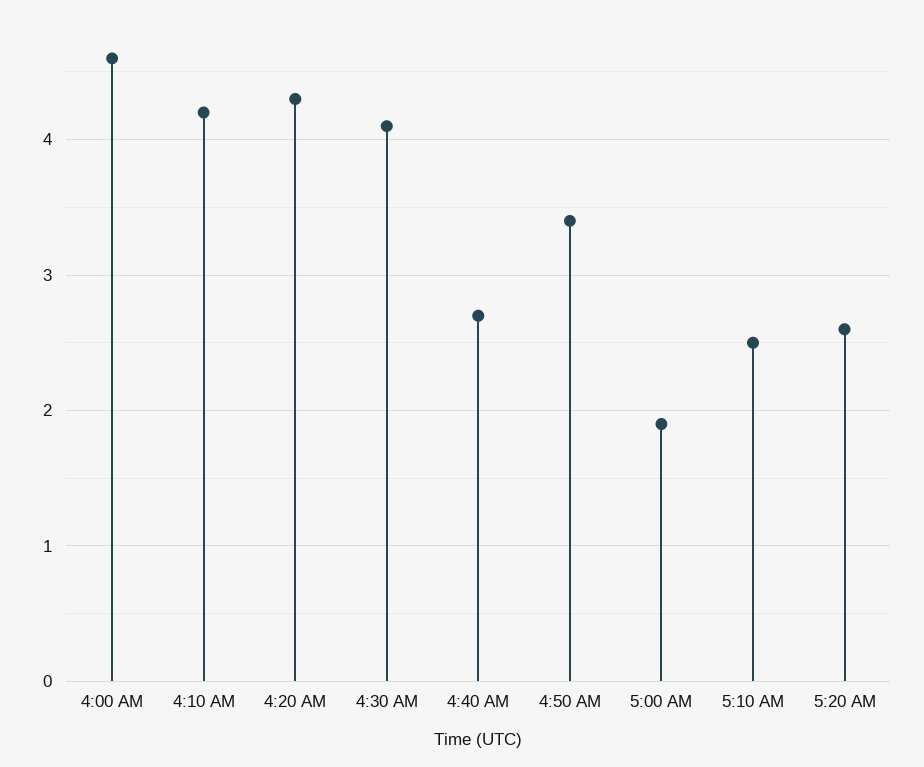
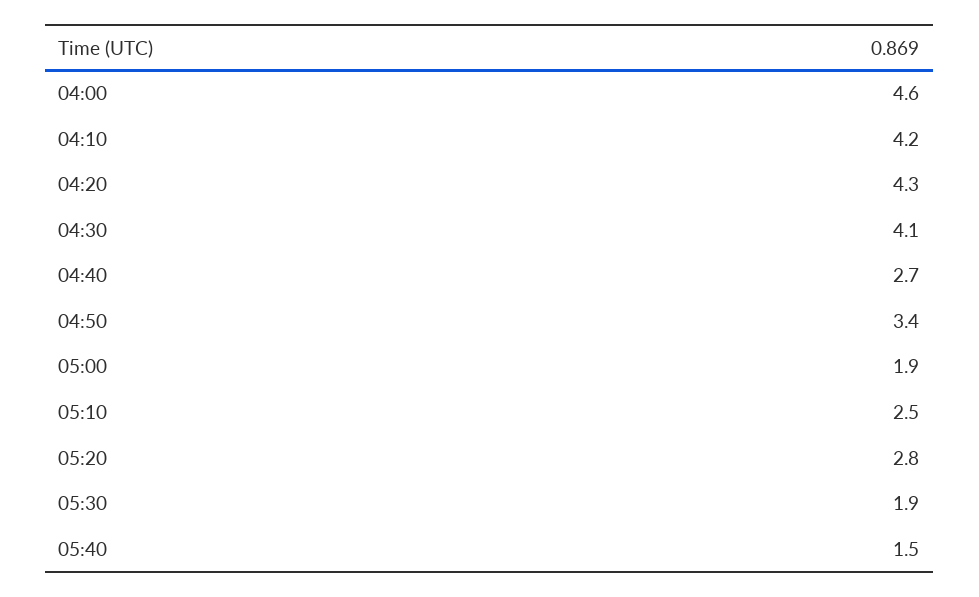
5:20 AM: 2.6 -> 2.8
05:30: none -> 1.9
05:40: none -> 1.5

